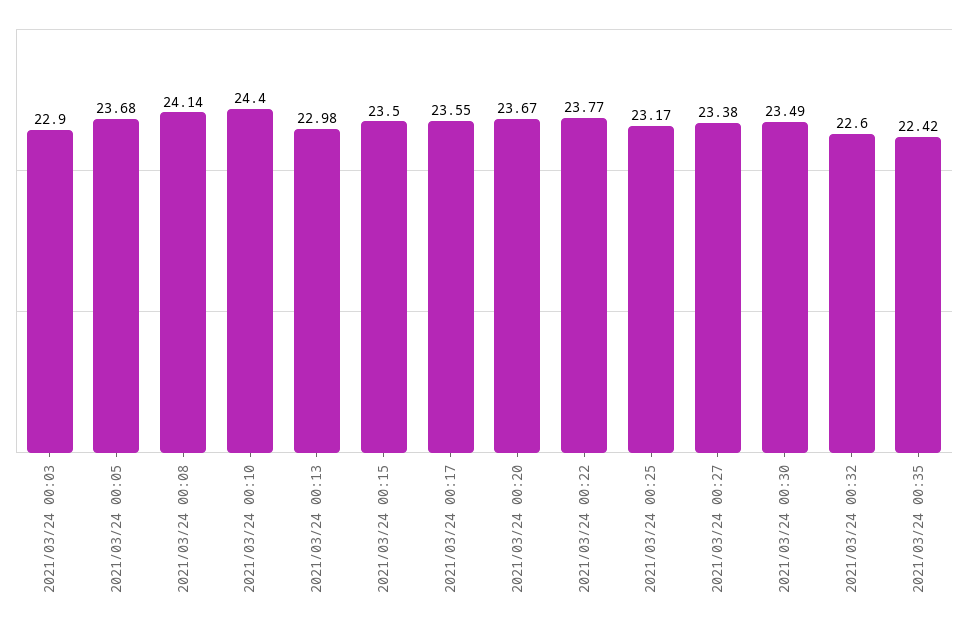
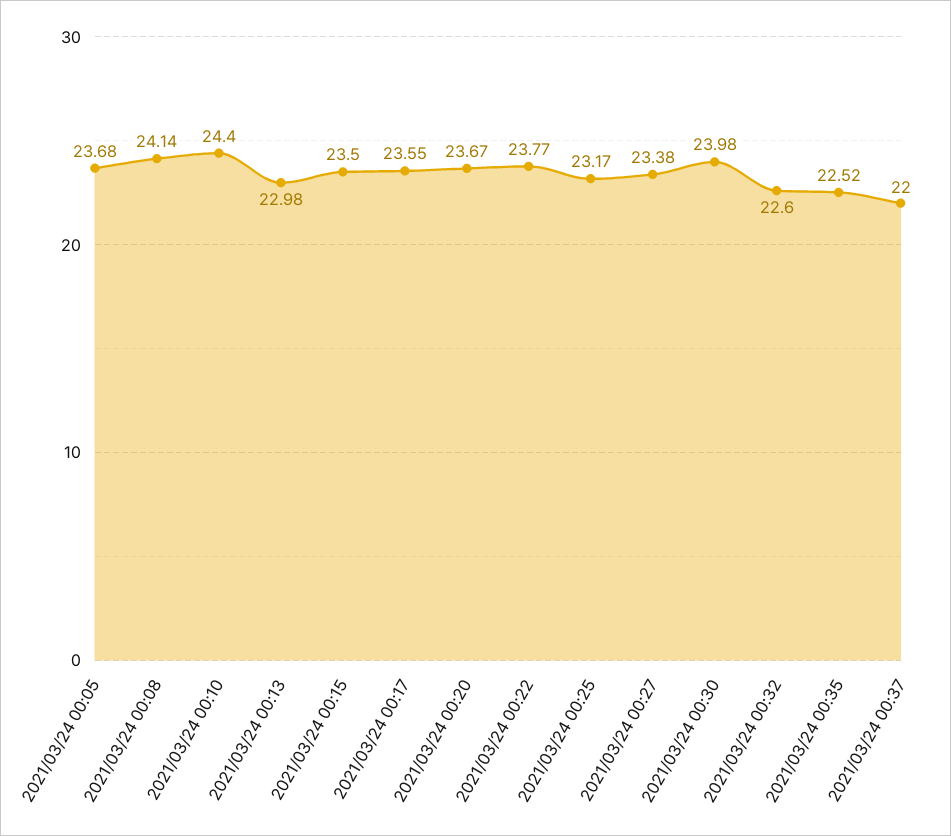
2021/03/24 00:03: 22.9 -> none
2021/03/24 00:30: 23.49 -> 23.98
2021/03/24 00:35: 22.42 -> 22.52
2021/03/24 00:37: none -> 22

